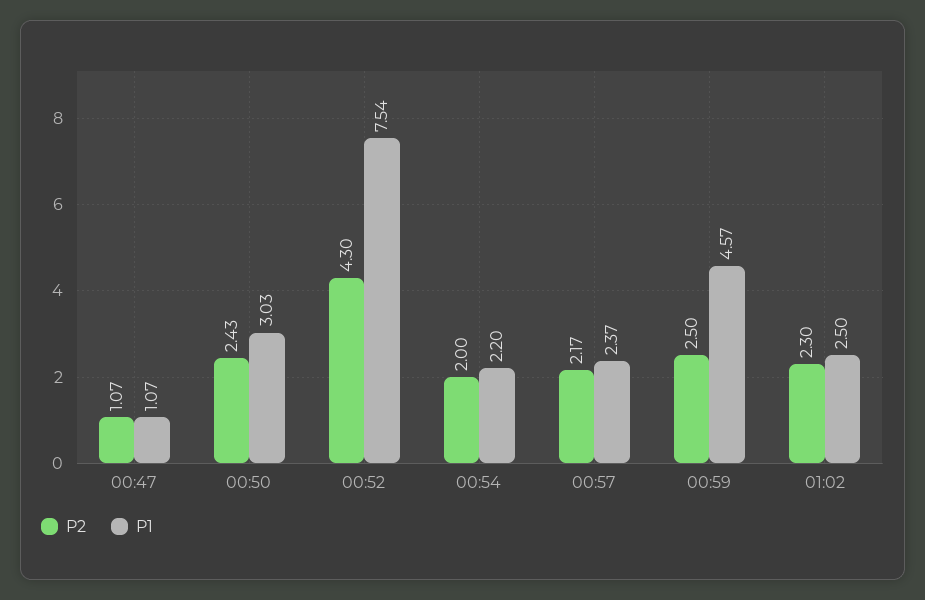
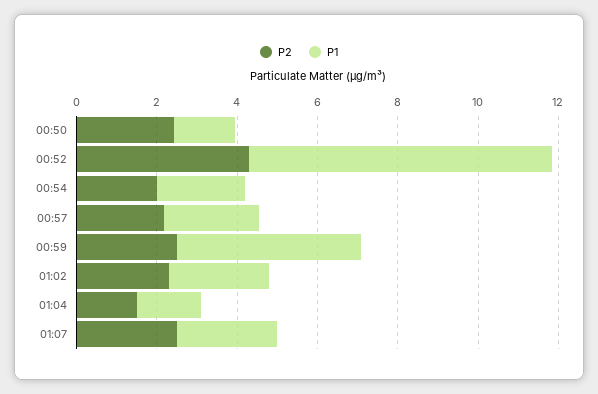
P2, 00:47: 1.07 -> none
P1, 00:47: 1.07 -> none
P1, 00:50: 3.03 -> 1.5
P2, 01:04: none -> 1.5
P1, 01:04: none -> 1.5
P2, 01:07: none -> 2.5
P1, 01:07: none -> 2.5

